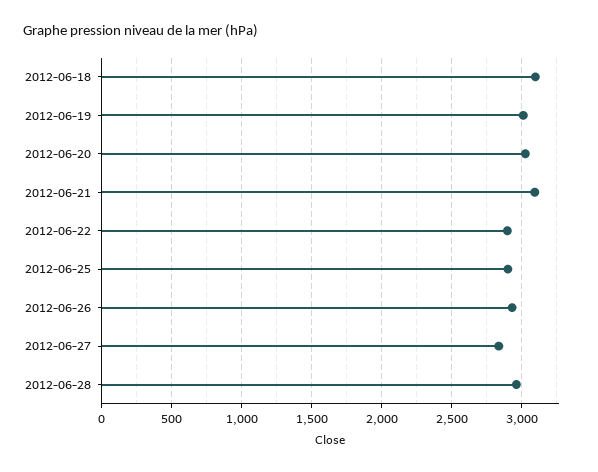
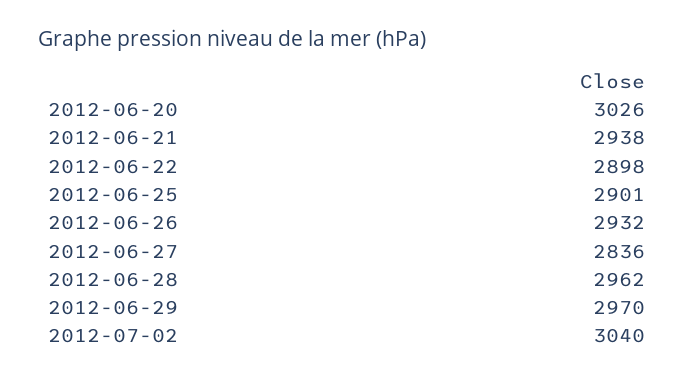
2012-06-18: 3100 -> none
2012-06-19: 3000 -> none
2012-06-21: 3100 -> 2938
2012-06-29: none -> 2970
2012-07-02: none -> 3040

